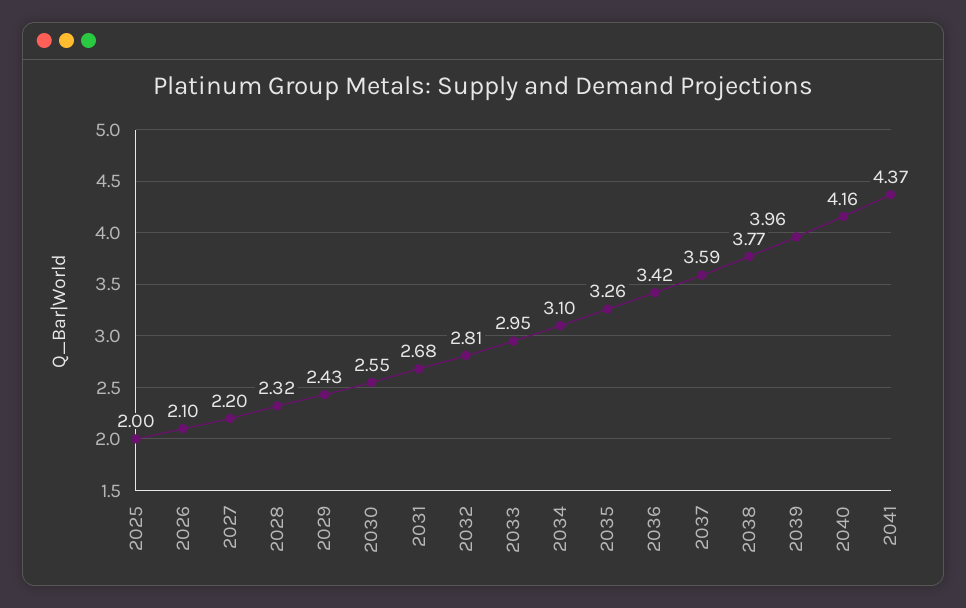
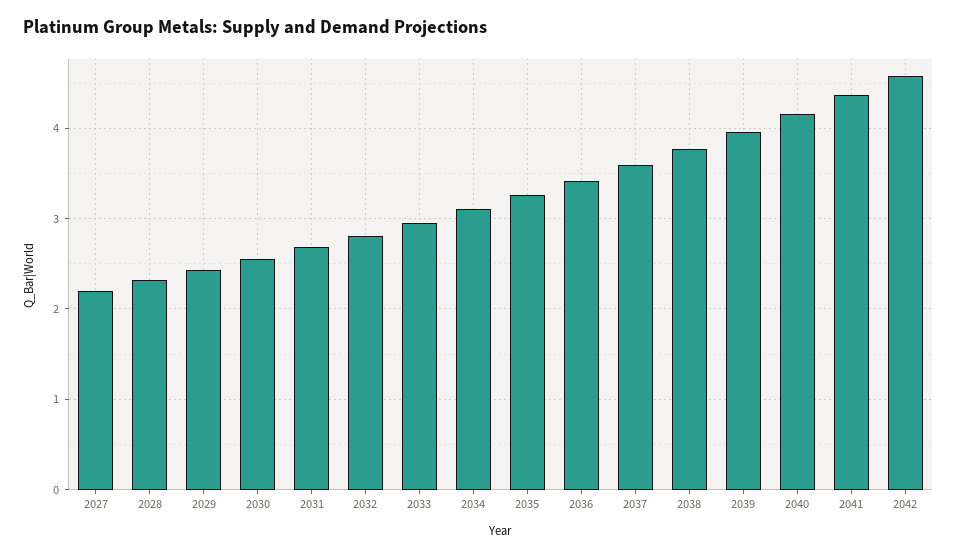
2025: 2 -> none
2026: 2.1 -> none
2042: none -> 4.6

